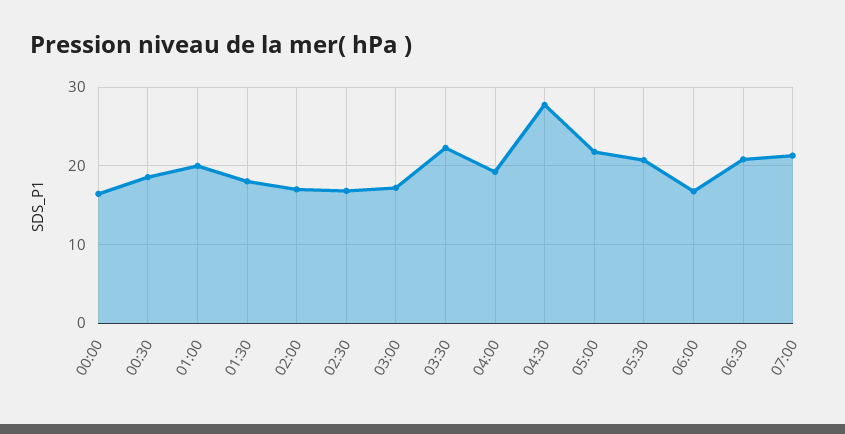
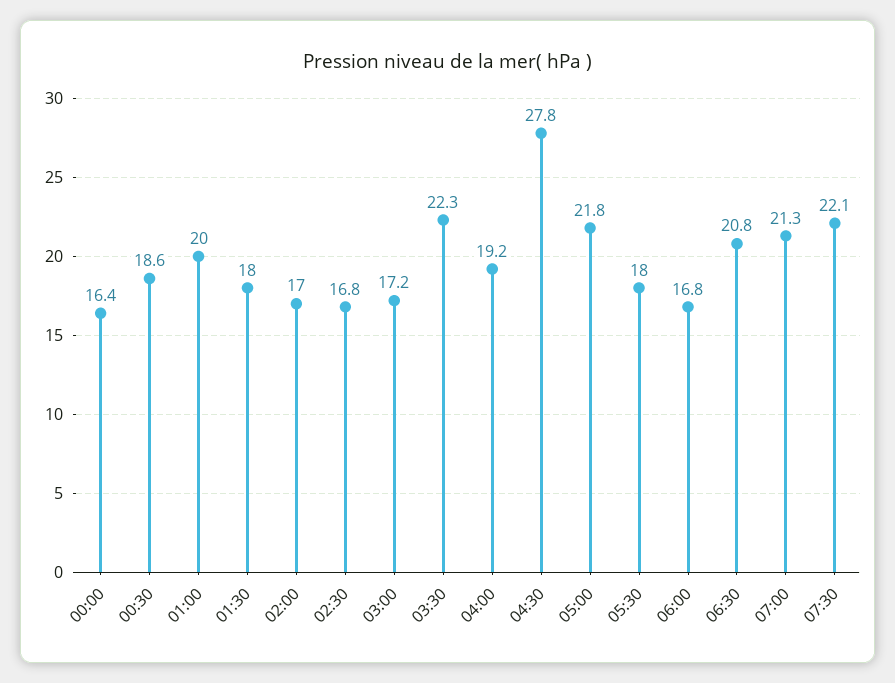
05:30: 21 -> 18
07:30: none -> 22.1

